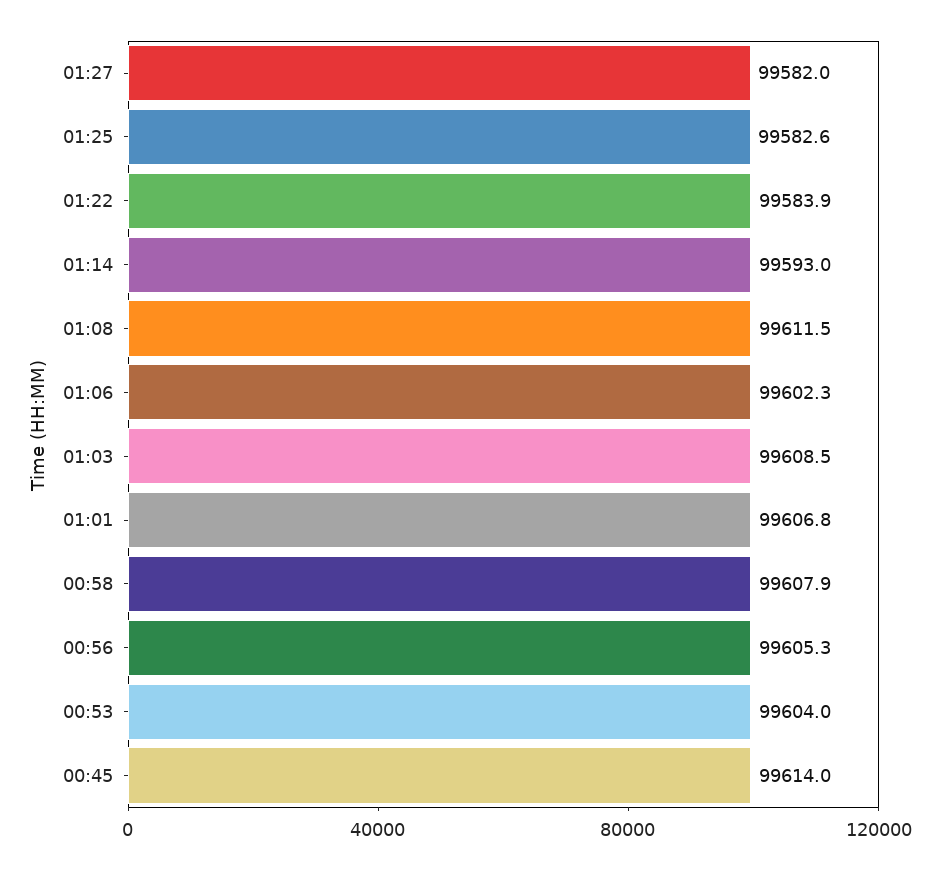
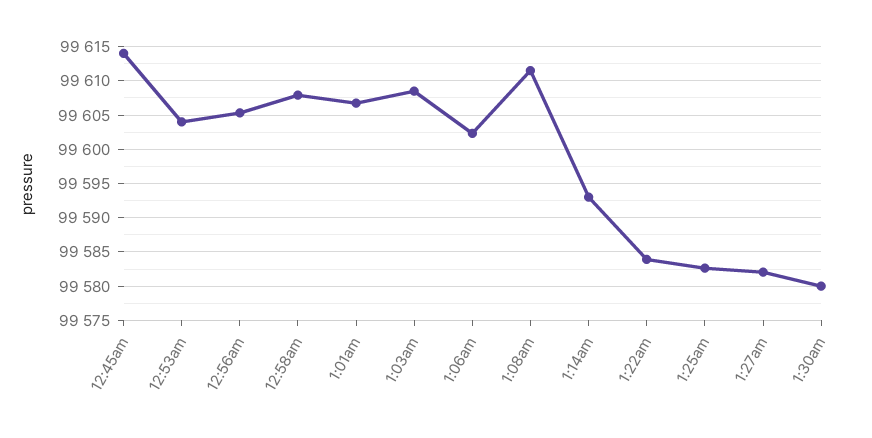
1:30am: none -> 99580

